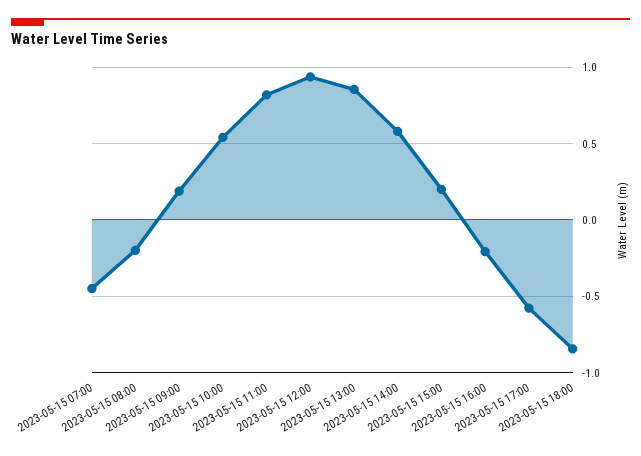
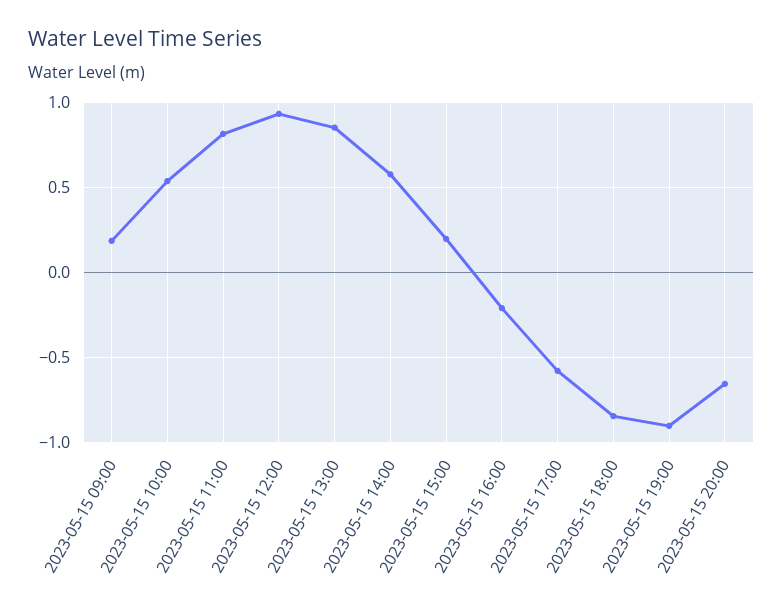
2023-05-15 07:00: -0.45 -> none
2023-05-15 08:00: -0.2 -> none
2023-05-15 19:00: none -> -0.9
2023-05-15 20:00: none -> -0.65

